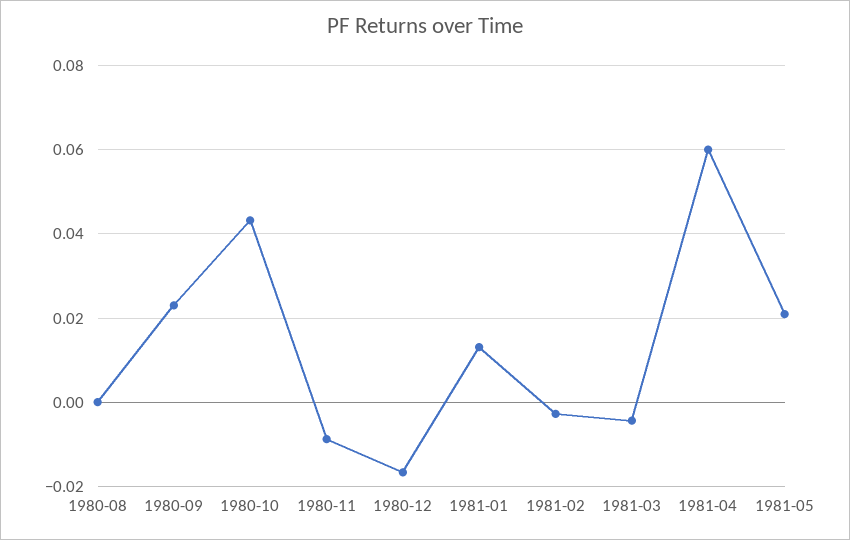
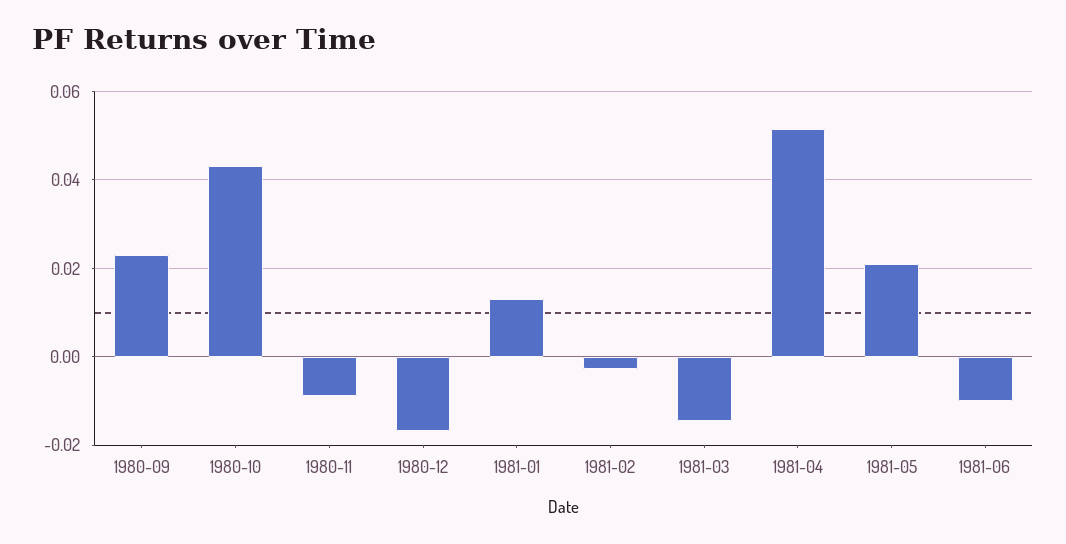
1980-08: 0 -> none
1981-03: -0.004 -> -0.014
1981-04: 0.06 -> 0.052
1981-06: none -> -0.01

